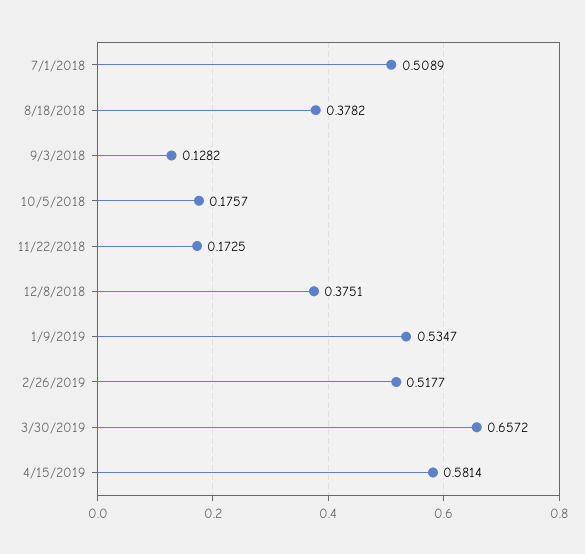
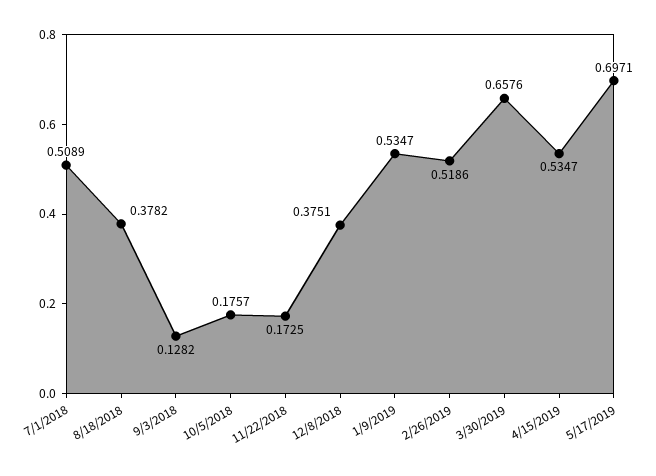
2/26/2019: 0.5177 -> 0.5186
3/30/2019: 0.6572 -> 0.6576
4/15/2019: 0.5814 -> 0.5347
5/17/2019: none -> 0.6971

